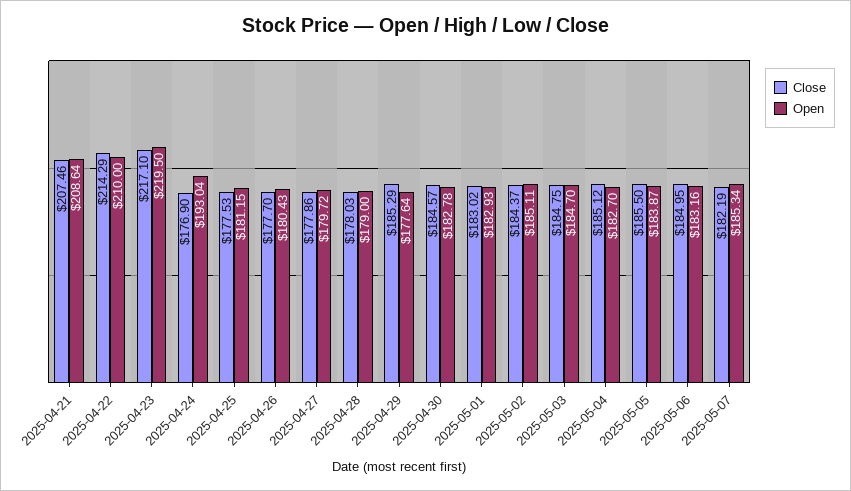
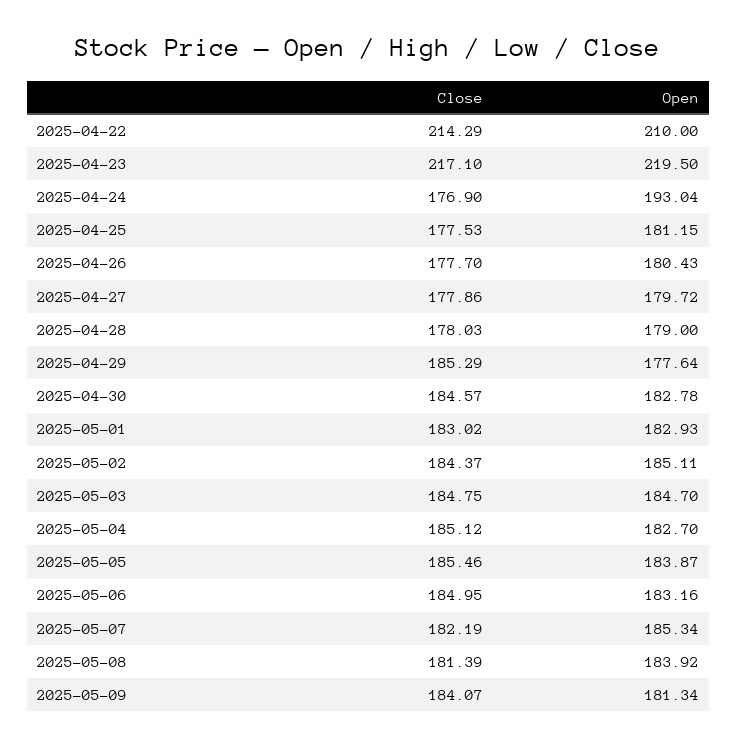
Close, 2025-04-21: 207.46 -> none
Open, 2025-04-21: 208.64 -> none
Close, 2025-05-05: 185.5 -> 185.46
Close, 2025-05-08: none -> 181.39
Open, 2025-05-08: none -> 183.92
Close, 2025-05-09: none -> 184.07
Open, 2025-05-09: none -> 181.34

